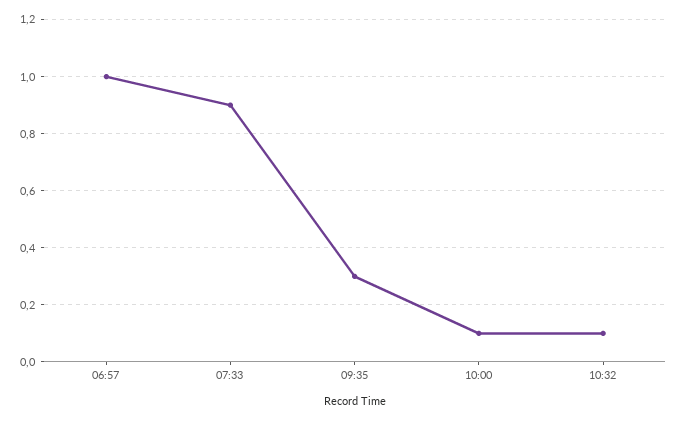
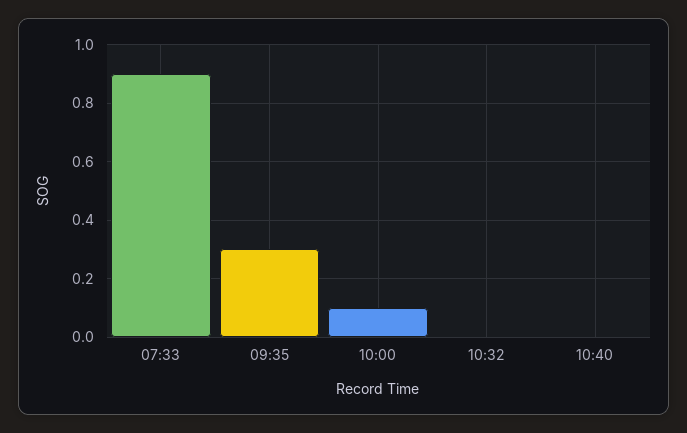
06:57: 1 -> none
10:32: 0.1 -> 0
10:40: none -> 0

